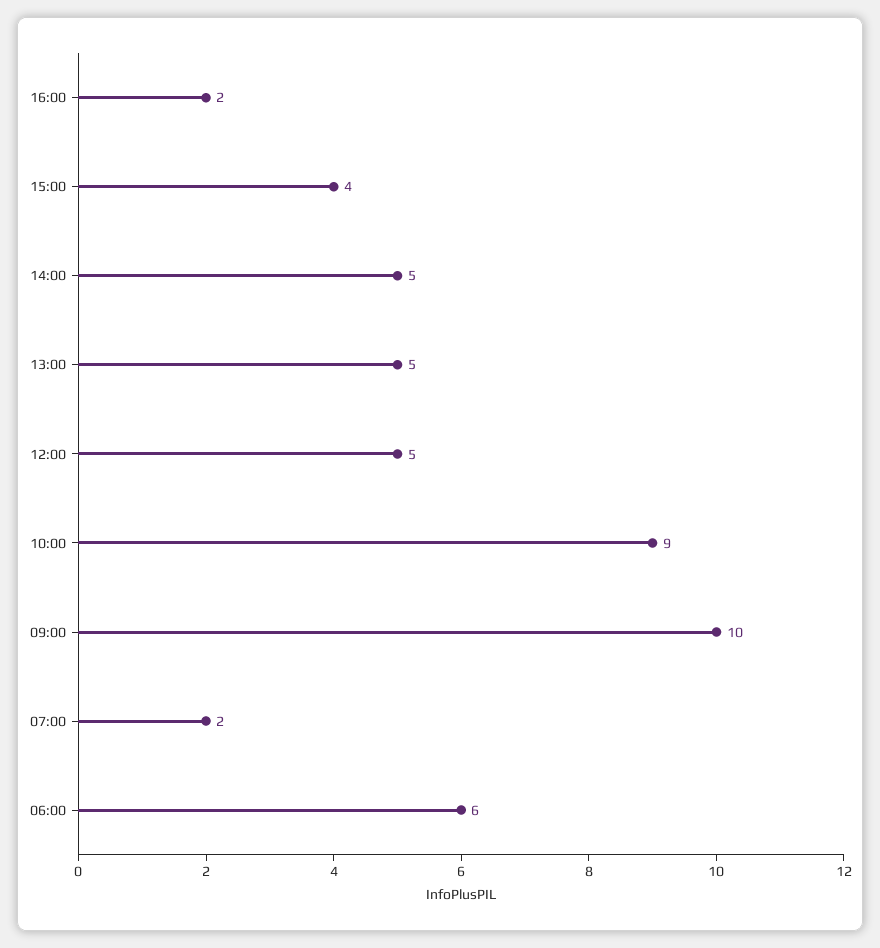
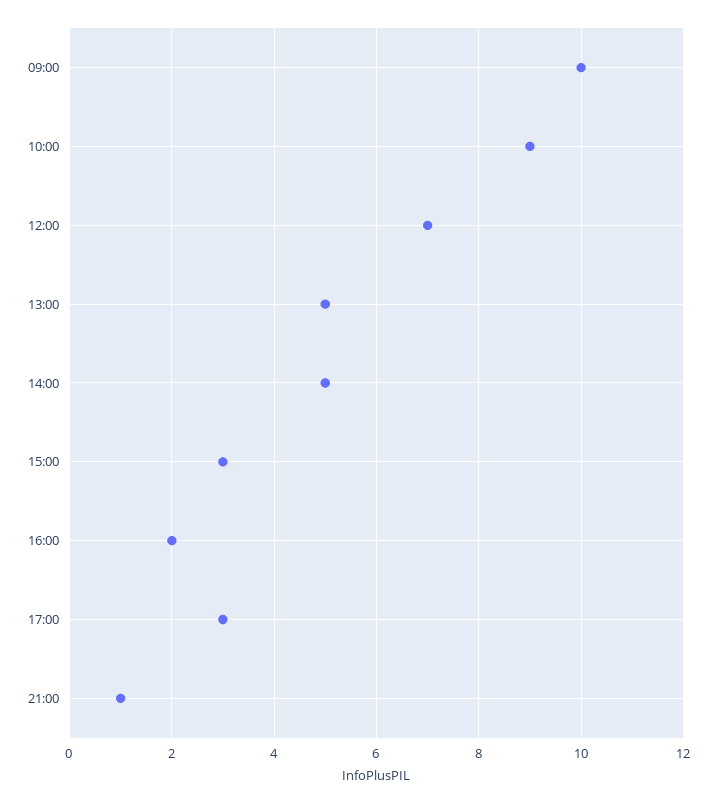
15:00: 4 -> 3
12:00: 5 -> 7
07:00: 2 -> none
06:00: 6 -> none
17:00: none -> 3
21:00: none -> 1

